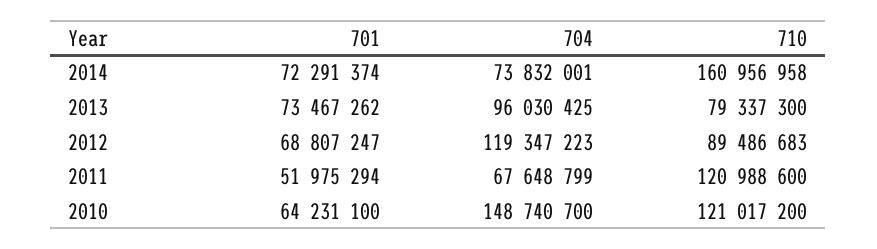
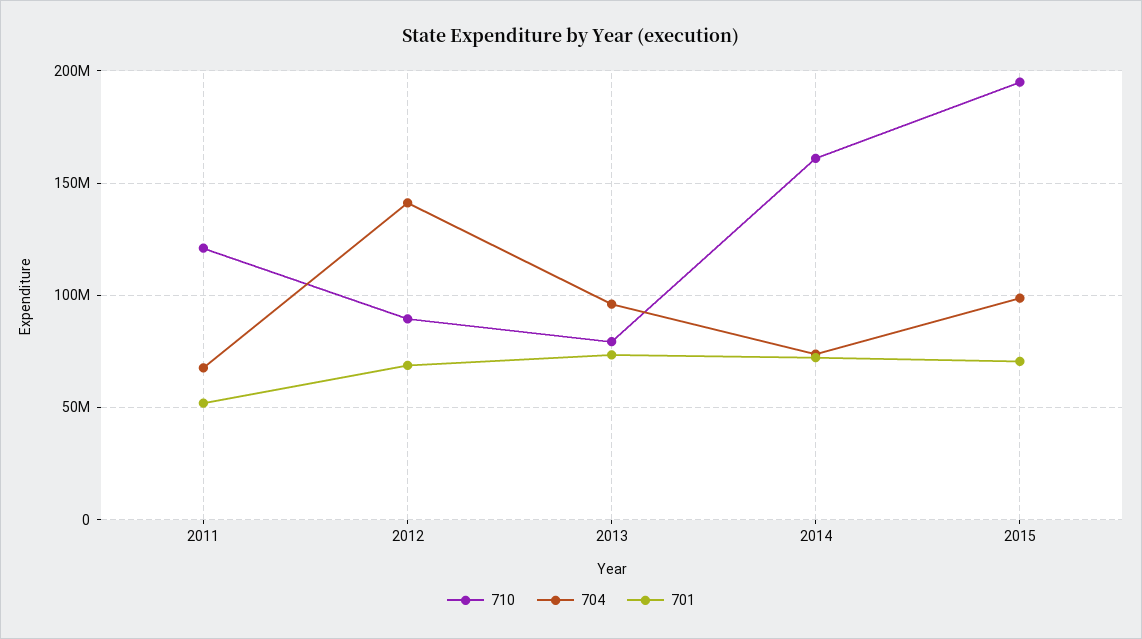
704, 2012: 119347223 -> 140000000
701, 2010: 64231100 -> none
704, 2010: 148740700 -> none
710, 2010: 121017200 -> none
710, 2015: none -> 195000000
704, 2015: none -> 100000000
701, 2015: none -> 70000000

